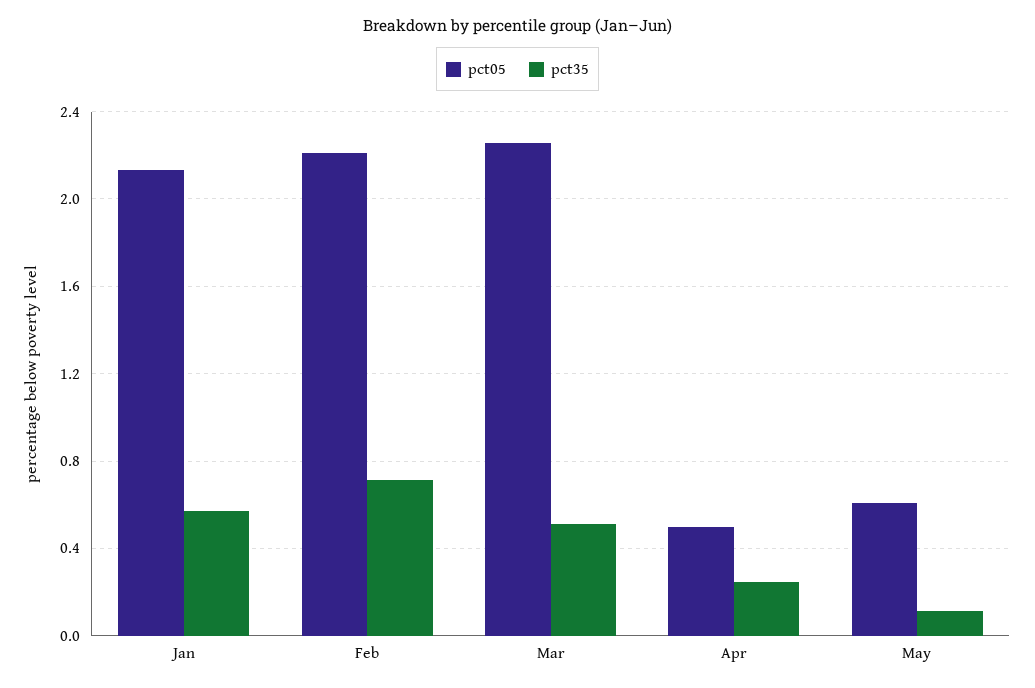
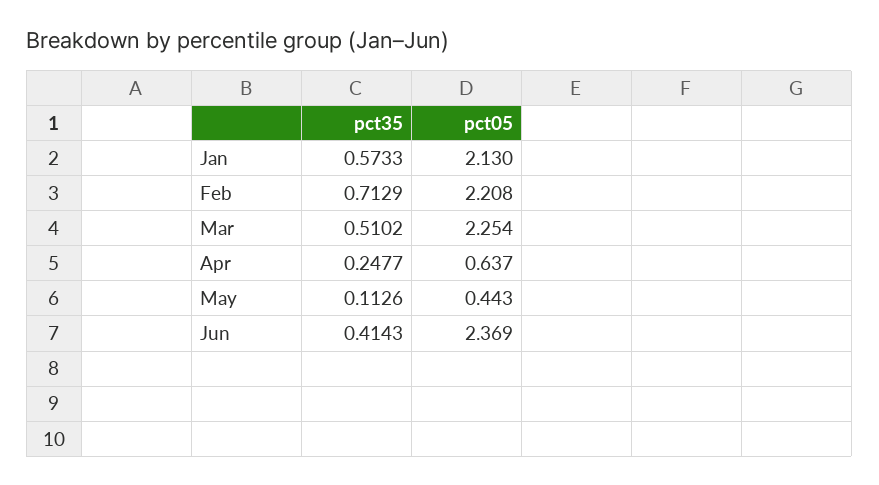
pct05, Apr: 0.5 -> 0.637
pct05, May: 0.6 -> 0.443
pct35, Jun: none -> 0.4143
pct05, Jun: none -> 2.369

